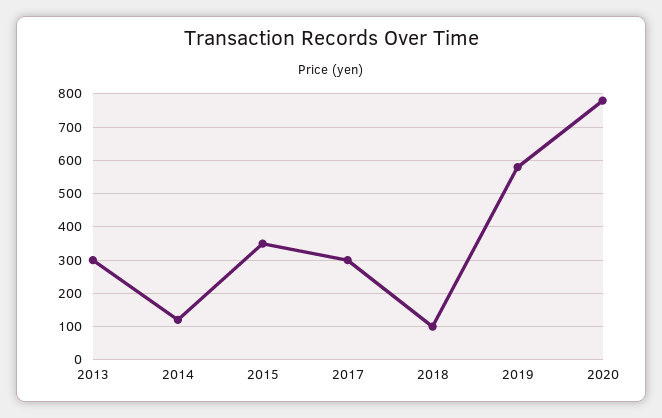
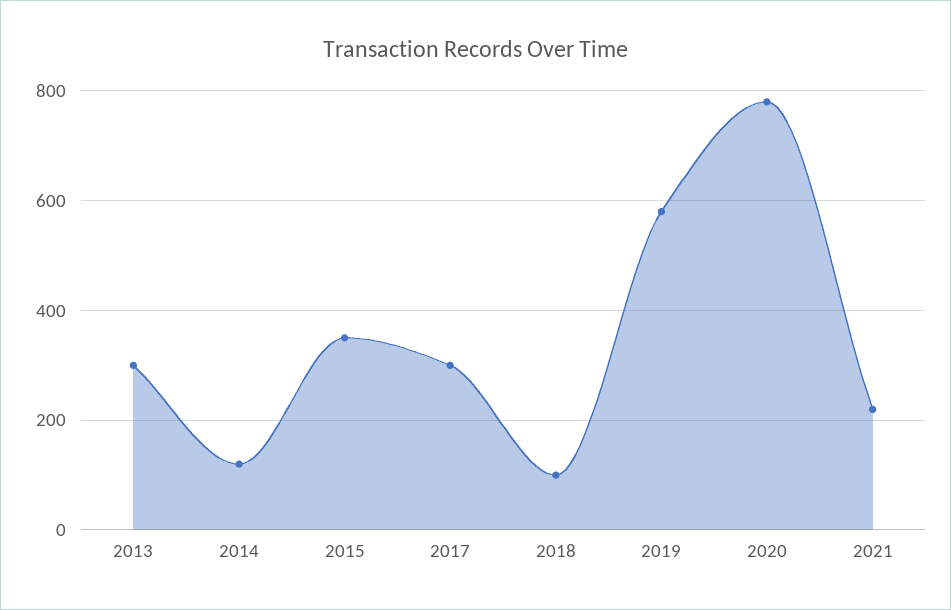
2021: none -> 220

